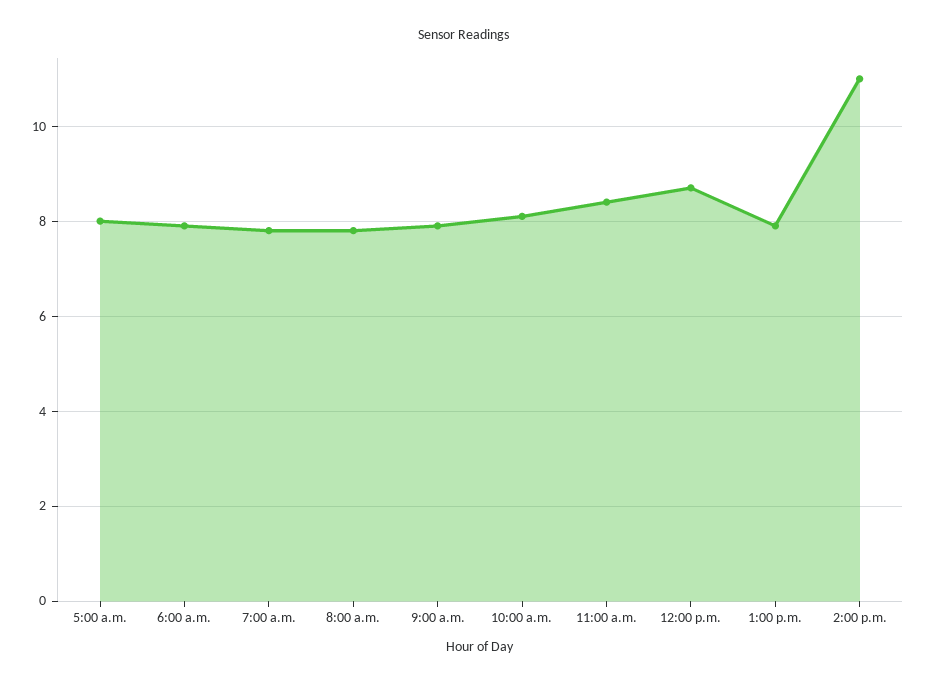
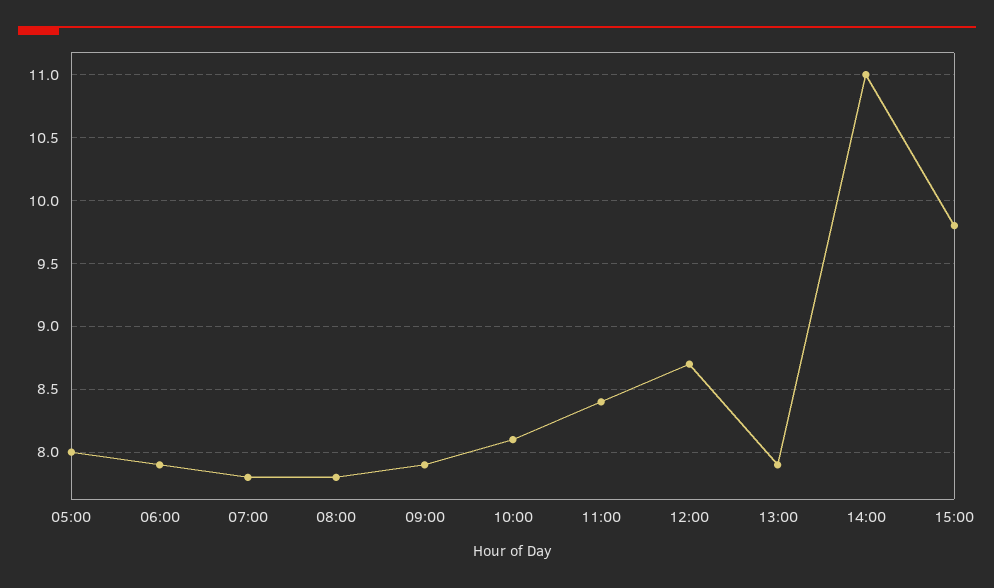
15:00: none -> 9.8

